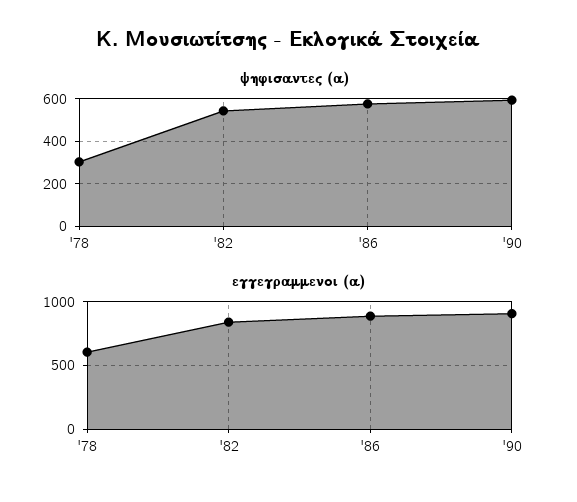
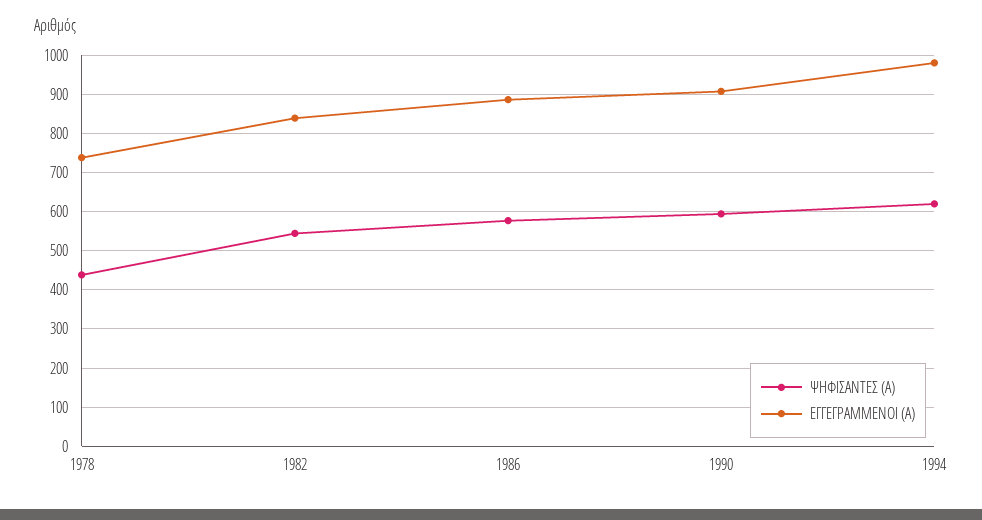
ψηφισαντες (α), '78: 300 -> 440
εγγεγραμμενοι (α), '78: 600 -> 740
ψηφισαντες (α), 1994: none -> 620
εγγεγραμμενοι (α), 1994: none -> 980

